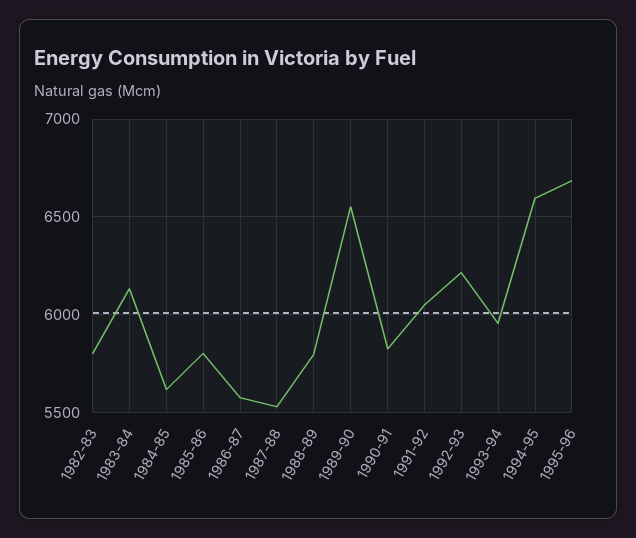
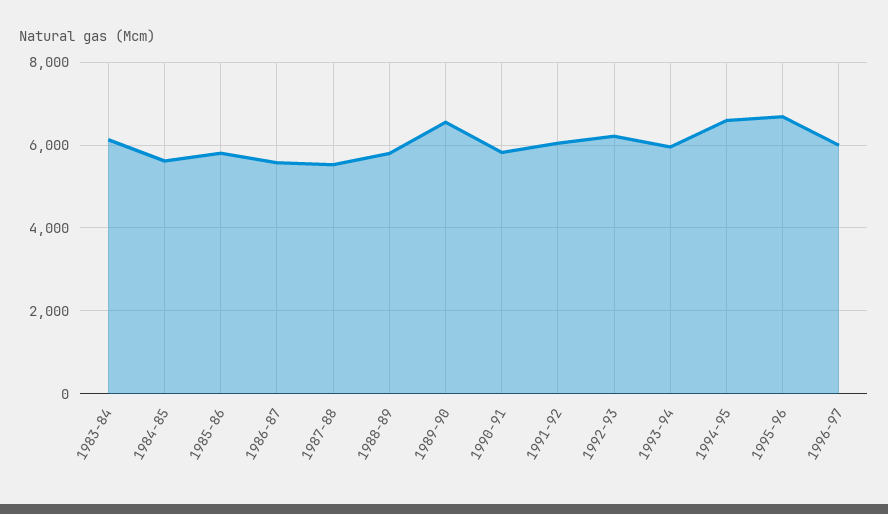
1982-83: 5800 -> none
1996-97: none -> 6000

